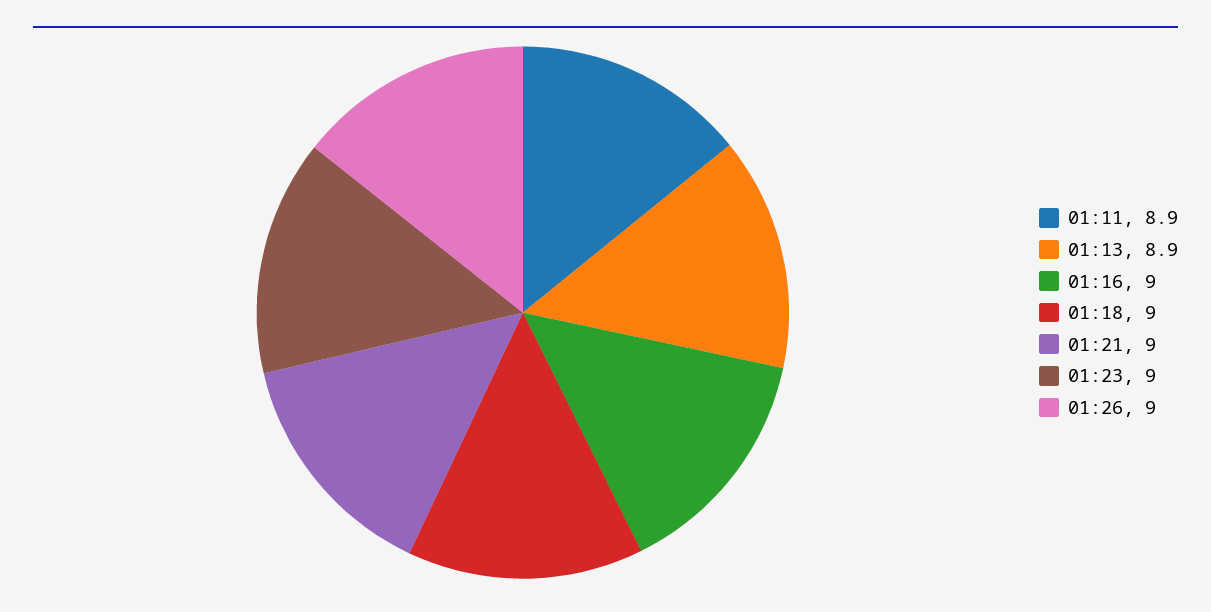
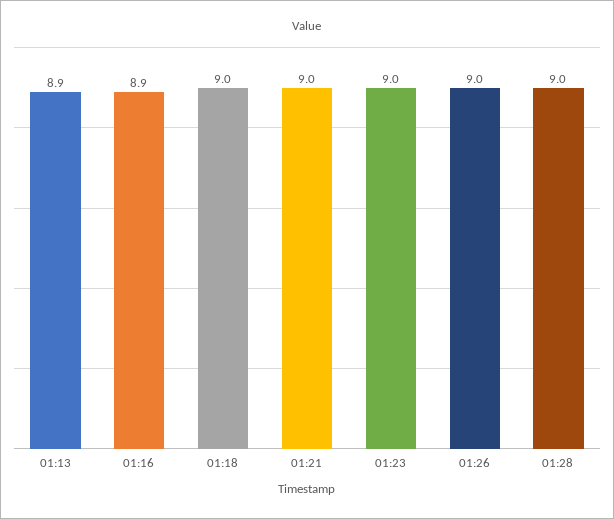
01:11: 8.9 -> none
01:16: 9 -> 8.9
01:28: none -> 9

